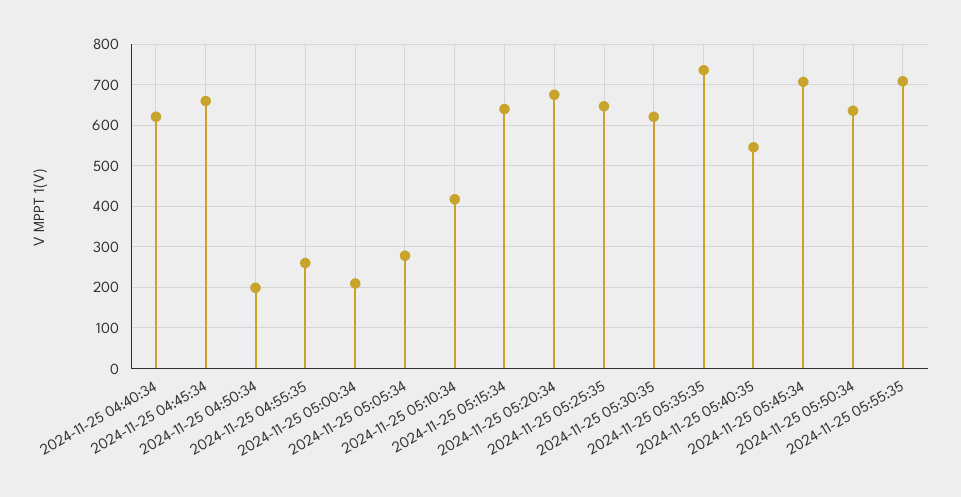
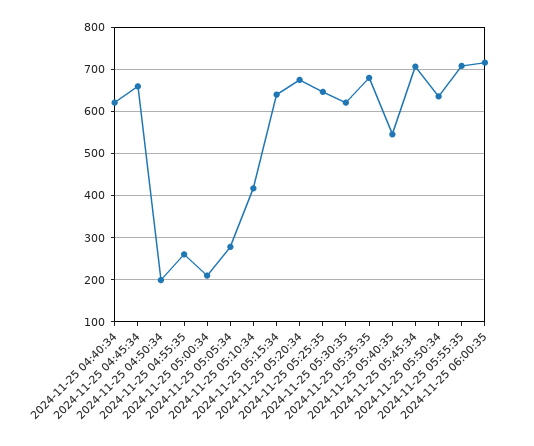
2024-11-25 05:35:35: 740 -> 680
2024-11-25 06:00:35: none -> 720

